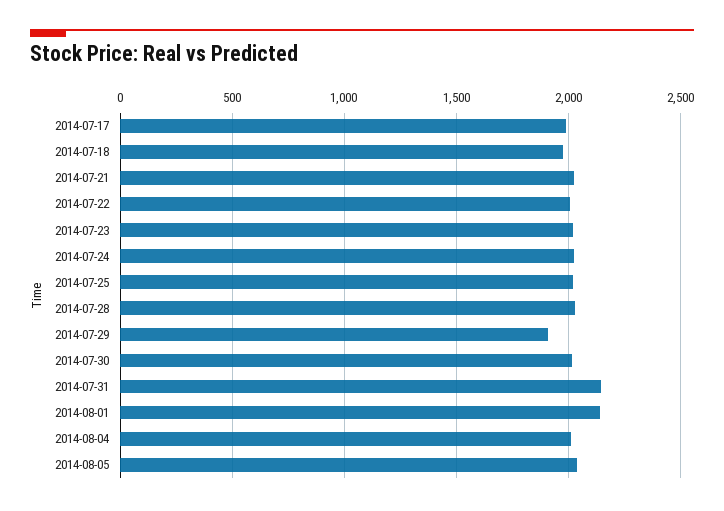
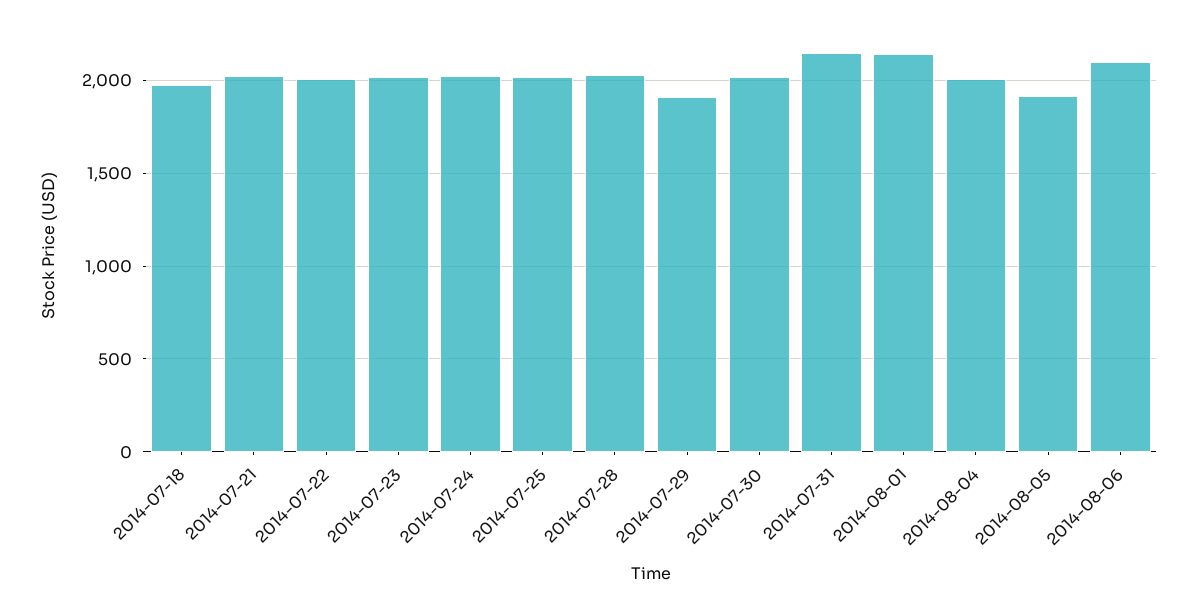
2014-07-17: 2000 -> none
2014-08-05: 2050 -> 1900
2014-08-06: none -> 2100

